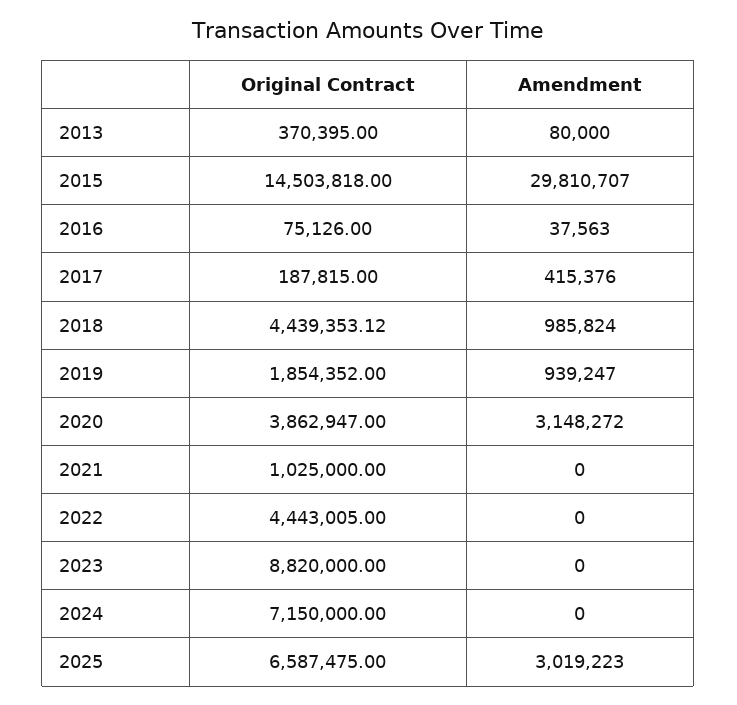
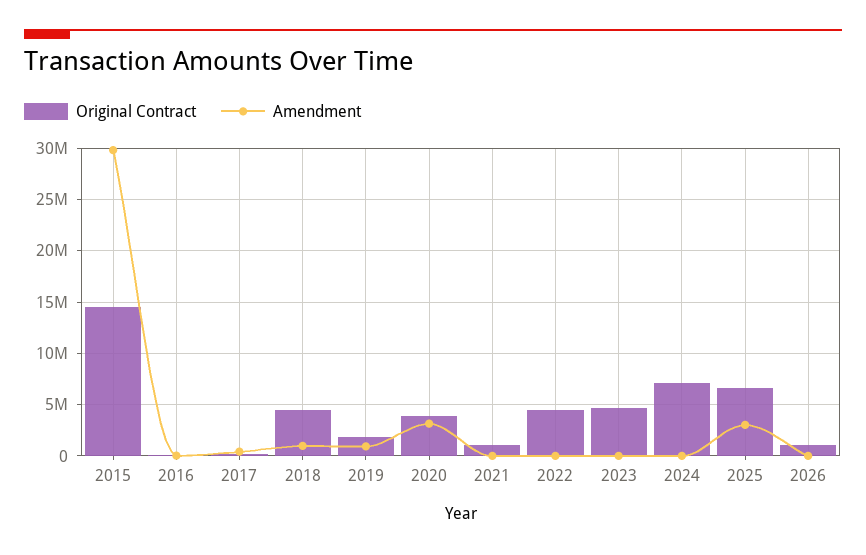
Original Contract, 2013: 370395 -> none
Amendment, 2013: 80000 -> none
Original Contract, 2023: 8820000 -> 5000000
Original Contract, 2026: none -> 1000000
Amendment, 2026: none -> 0

